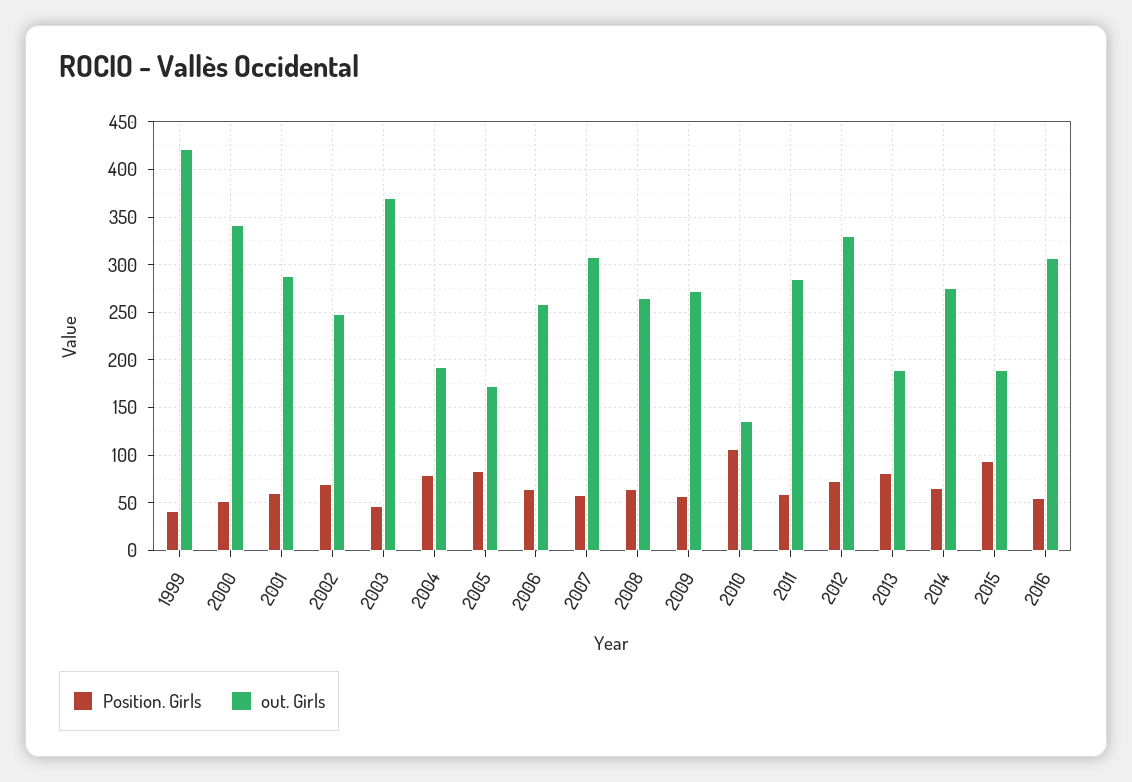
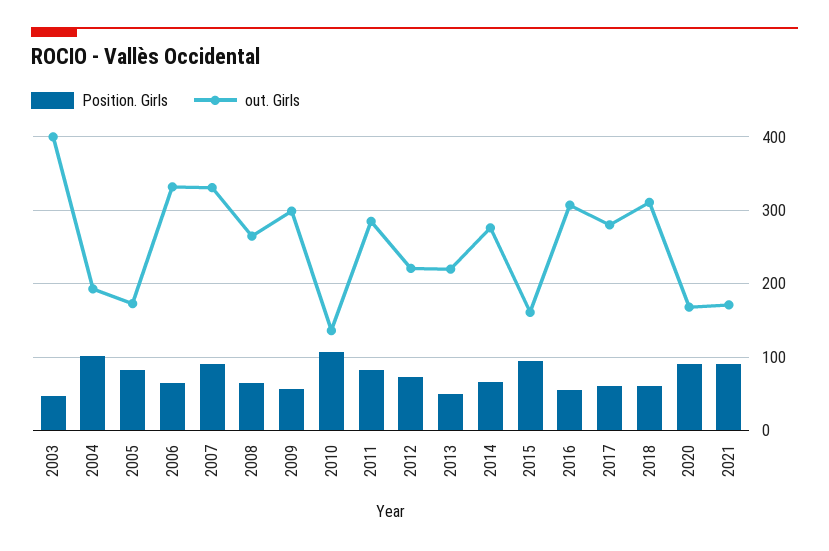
Position. Girls, 1999: 40 -> none
out. Girls, 1999: 420 -> none
Position. Girls, 2000: 50 -> none
out. Girls, 2000: 340 -> none
Position. Girls, 2001: 60 -> none
out. Girls, 2001: 290 -> none
Position. Girls, 2002: 70 -> none
out. Girls, 2002: 250 -> none
out. Girls, 2003: 370 -> 400
Position. Girls, 2004: 80 -> 100
out. Girls, 2006: 260 -> 330
Position. Girls, 2007: 60 -> 90
out. Girls, 2007: 310 -> 330
out. Girls, 2009: 270 -> 300
Position. Girls, 2011: 60 -> 80
out. Girls, 2012: 330 -> 220
Position. Girls, 2013: 80 -> 50
out. Girls, 2013: 190 -> 220
out. Girls, 2015: 190 -> 160
Position. Girls, 2017: none -> 60
out. Girls, 2017: none -> 280
Position. Girls, 2018: none -> 60
out. Girls, 2018: none -> 310
Position. Girls, 2020: none -> 90
out. Girls, 2020: none -> 170
Position. Girls, 2021: none -> 90
out. Girls, 2021: none -> 170

